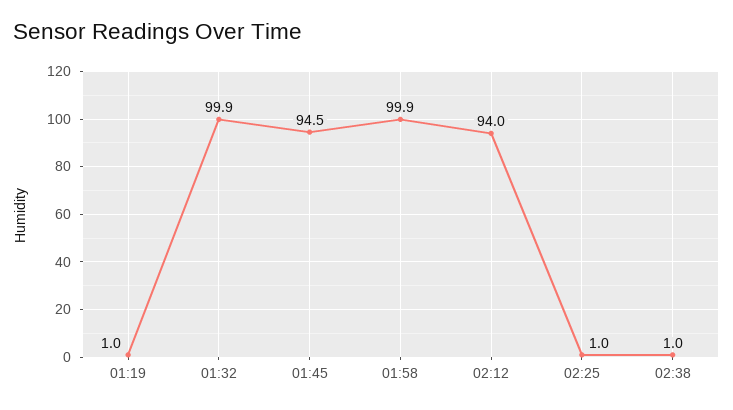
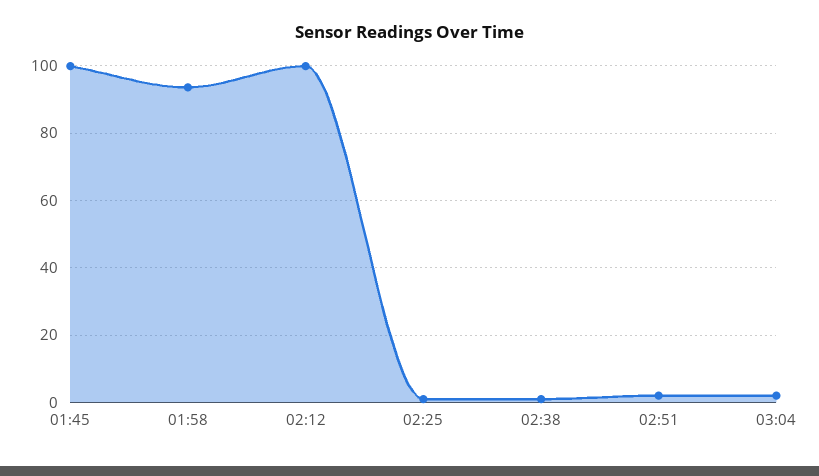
01:19: 1 -> none
01:32: 99.9 -> none
01:45: 94.5 -> 100
01:58: 99.9 -> 94
02:12: 94 -> 100
02:51: none -> 2
03:04: none -> 2

